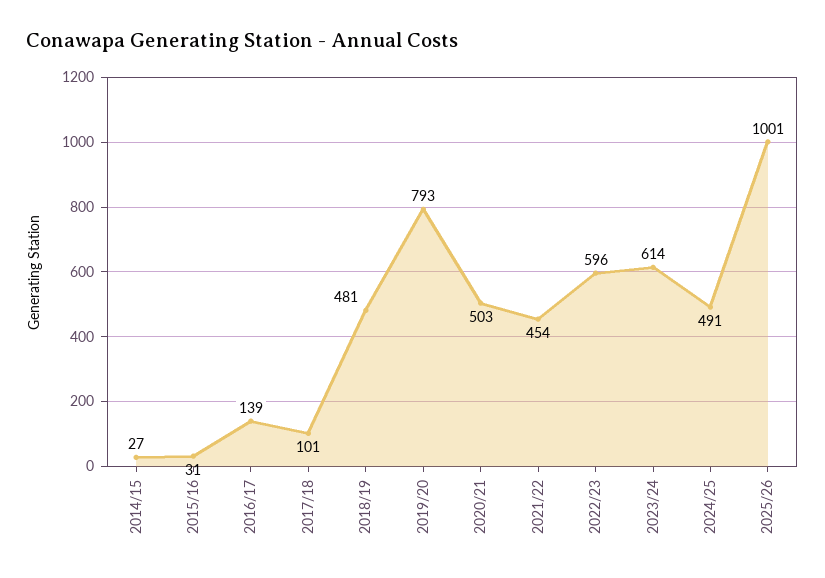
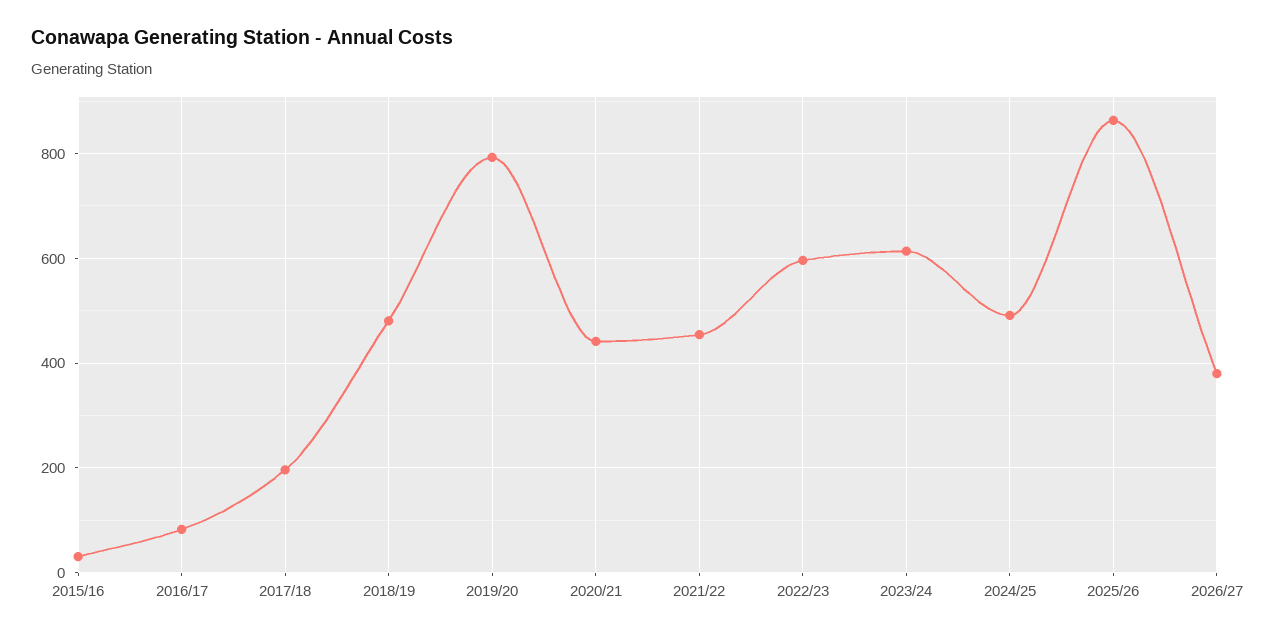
2014/15: 27 -> none
2016/17: 139 -> 80
2017/18: 101 -> 200
2020/21: 503 -> 440
2025/26: 1001 -> 860
2026/27: none -> 380

